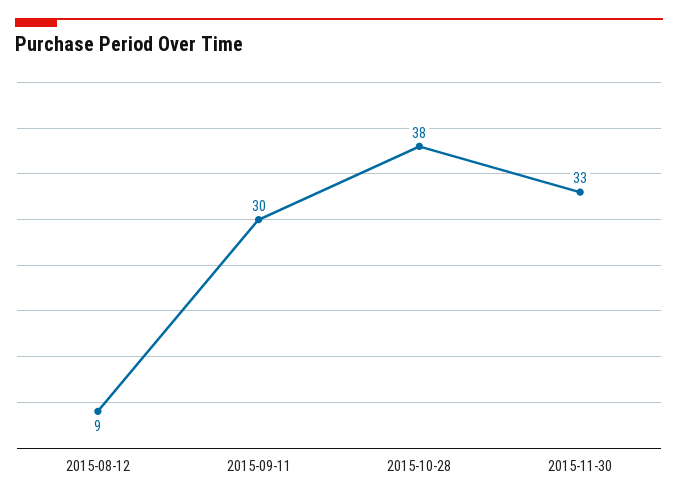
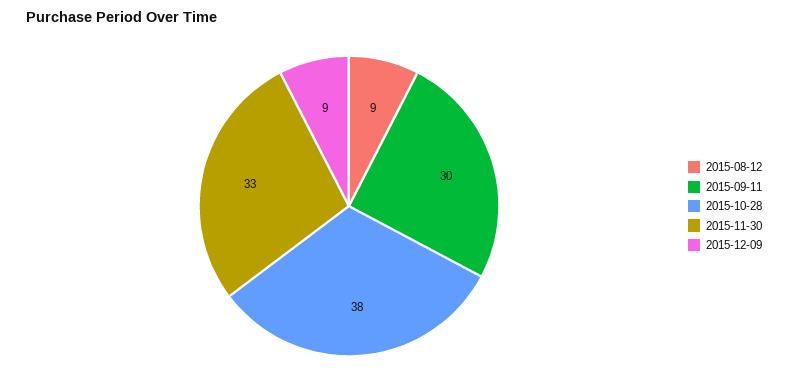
2015-12-09: none -> 9

